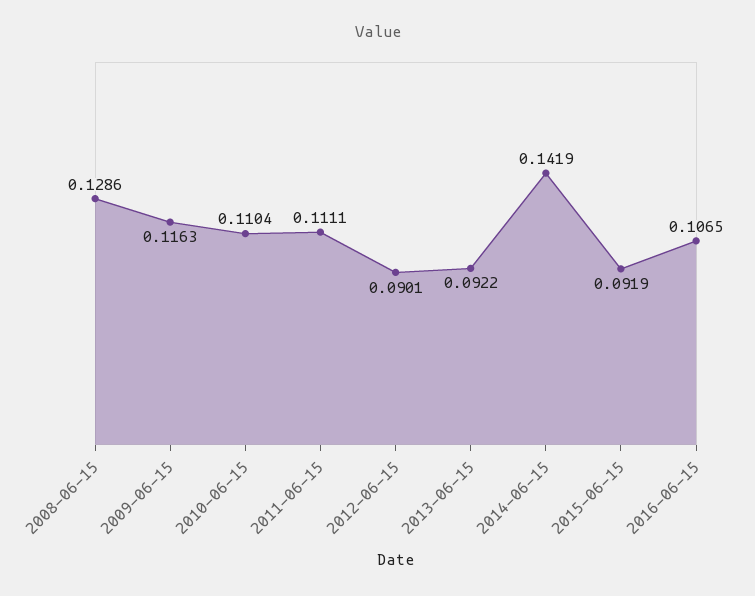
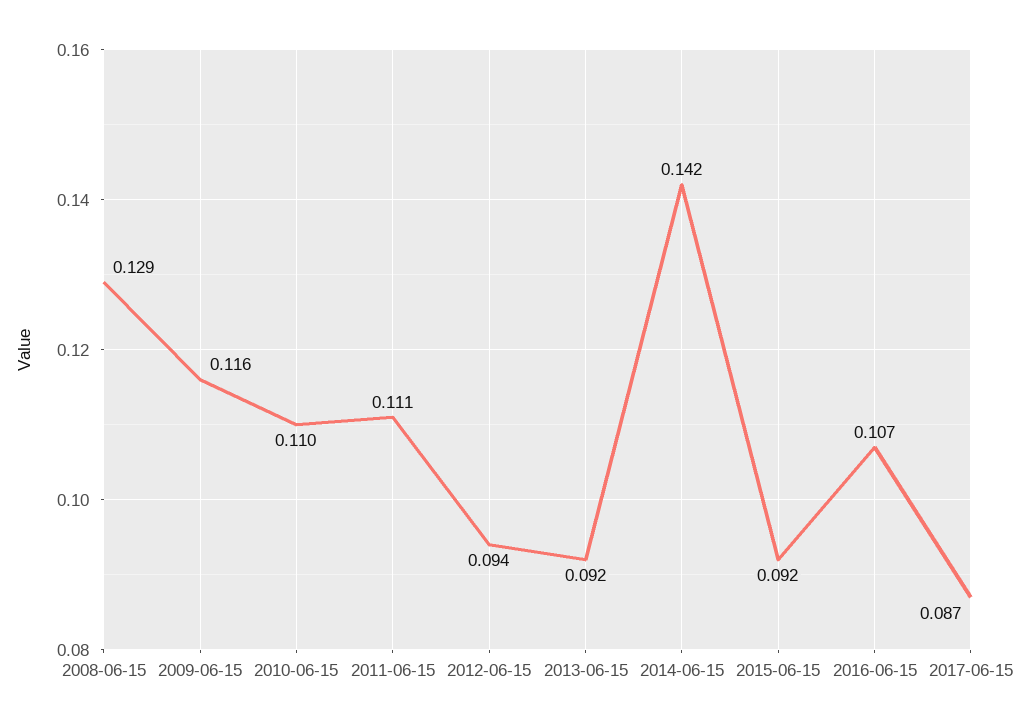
2012-06-15: 0.0901 -> 0.094
2017-06-15: none -> 0.087

